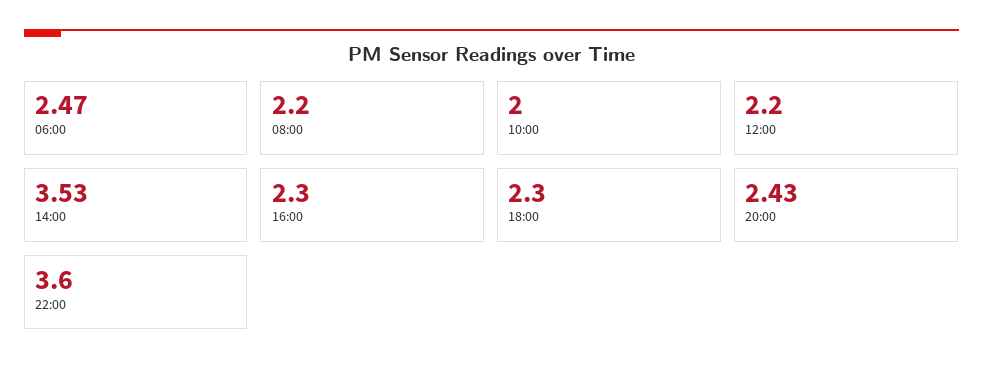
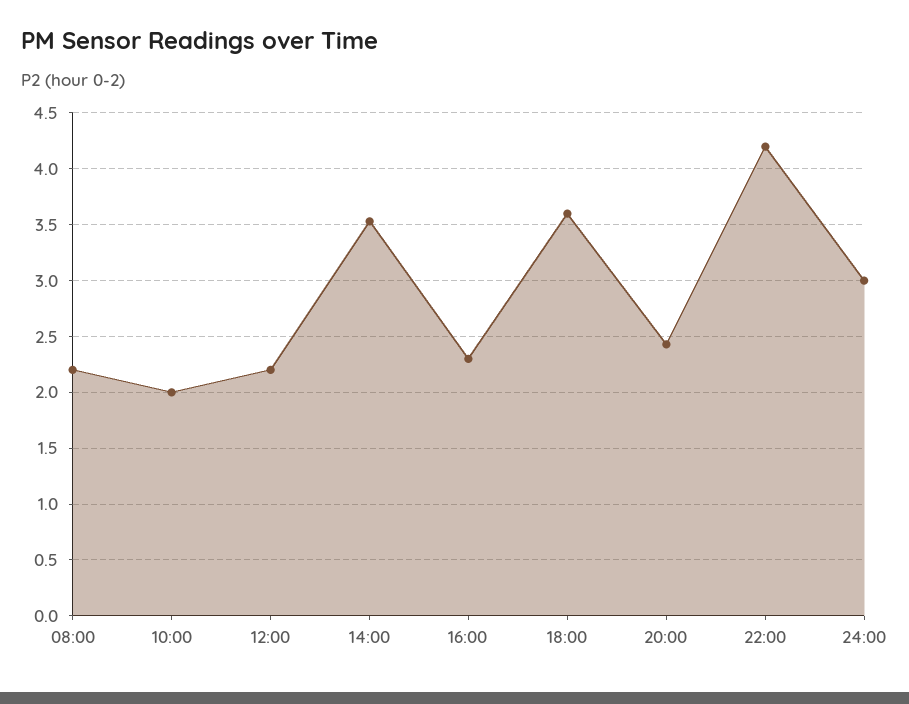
06:00: 2.47 -> none
18:00: 2.3 -> 3.6
22:00: 3.6 -> 4.2
24:00: none -> 3

